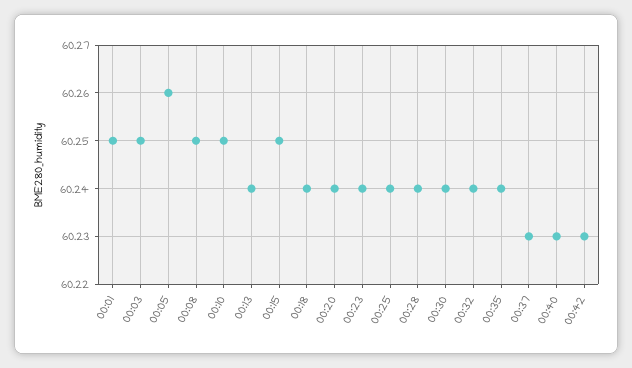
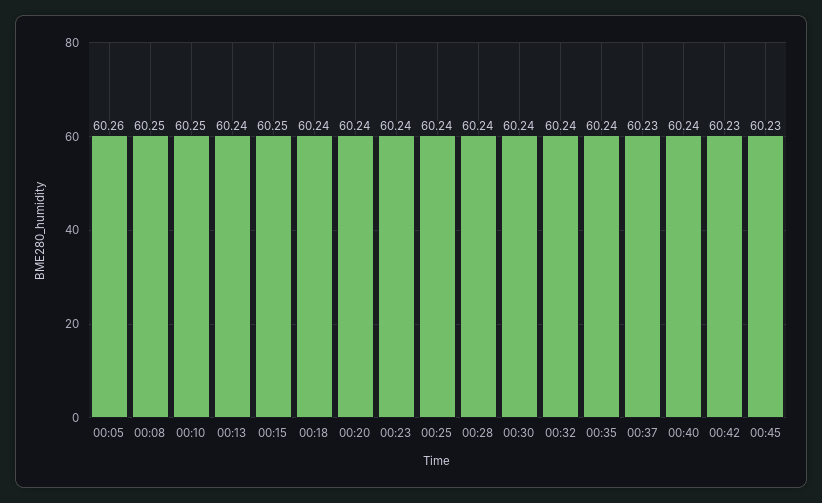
00:01: 60.25 -> none
00:03: 60.25 -> none
00:40: 60.23 -> 60.24
00:45: none -> 60.23

